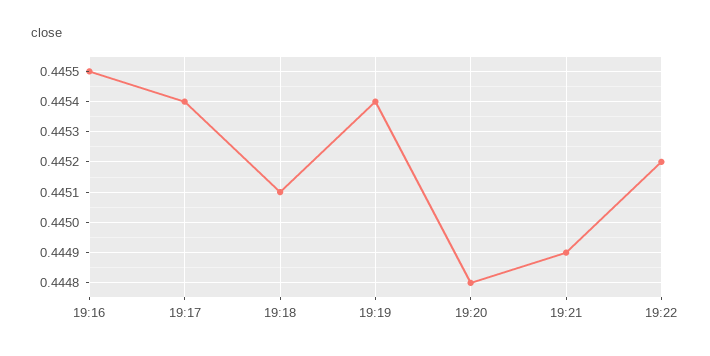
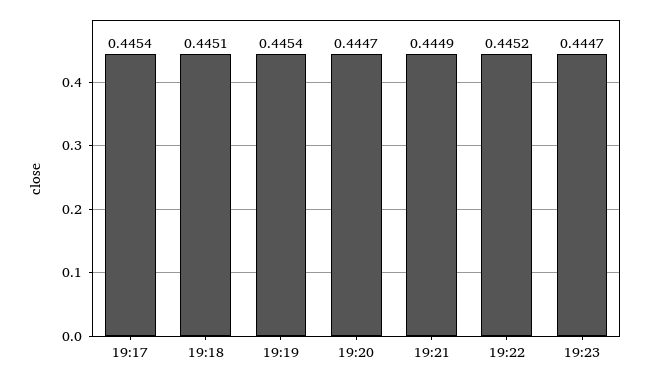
19:16: 0.4455 -> none
19:20: 0.4448 -> 0.4447
19:23: none -> 0.4447

